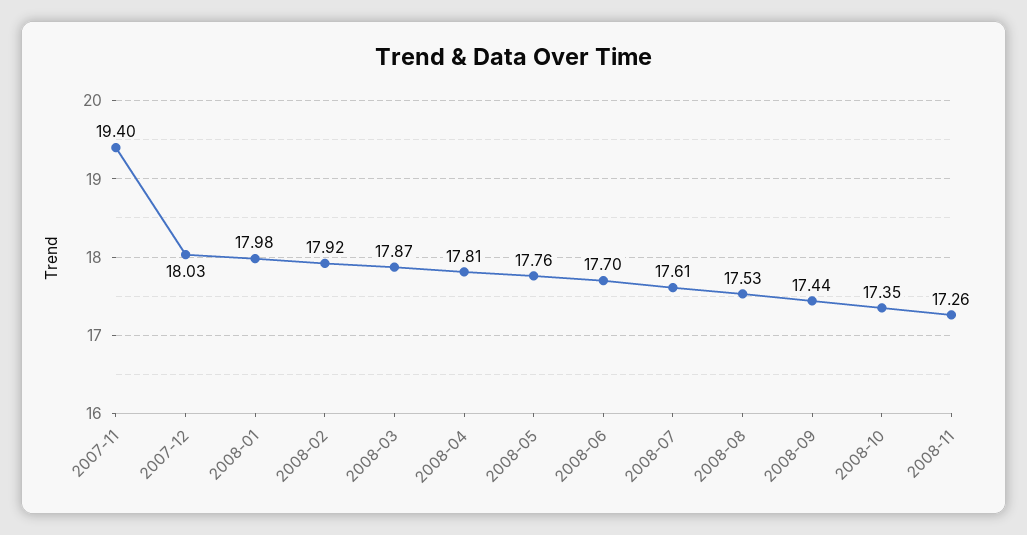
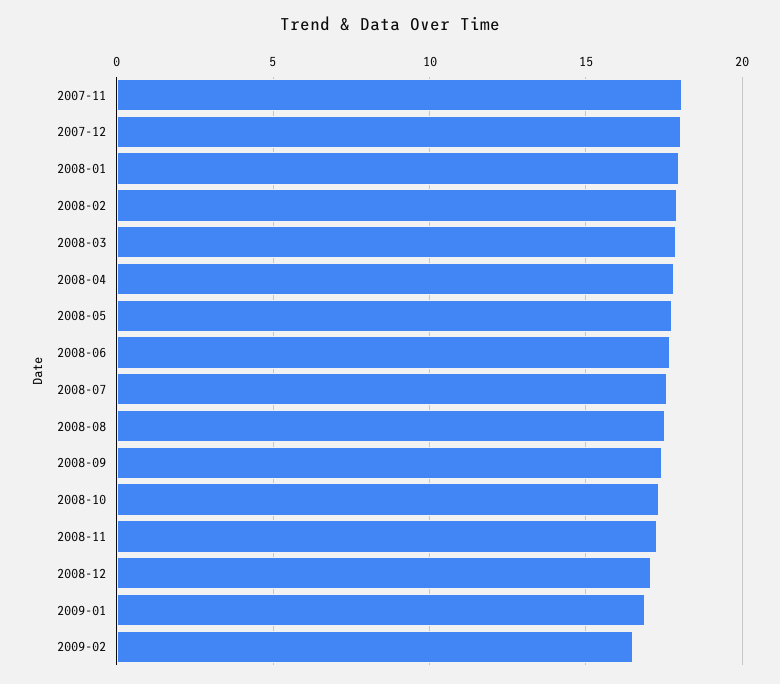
2007-11: 19.4 -> 18
2008-12: none -> 17
2009-01: none -> 17
2009-02: none -> 16.5

